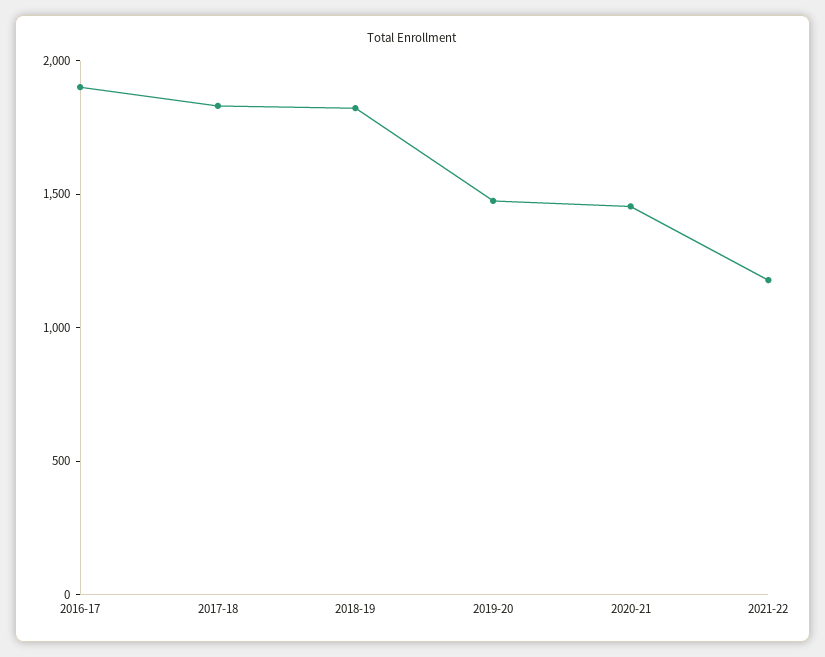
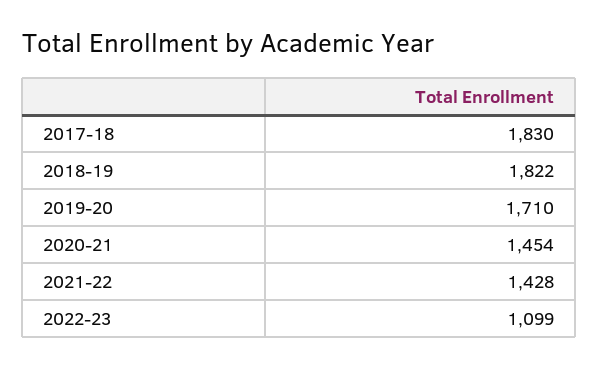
2016-17: 1900 -> none
2019-20: 1500 -> 1710
2021-22: 1200 -> 1428
2022-23: none -> 1099

